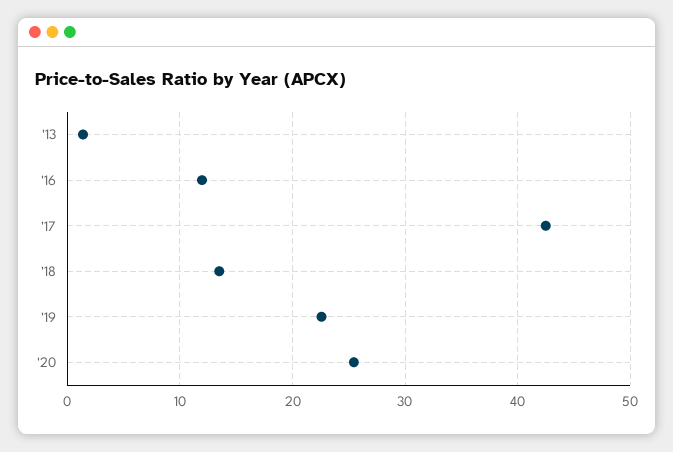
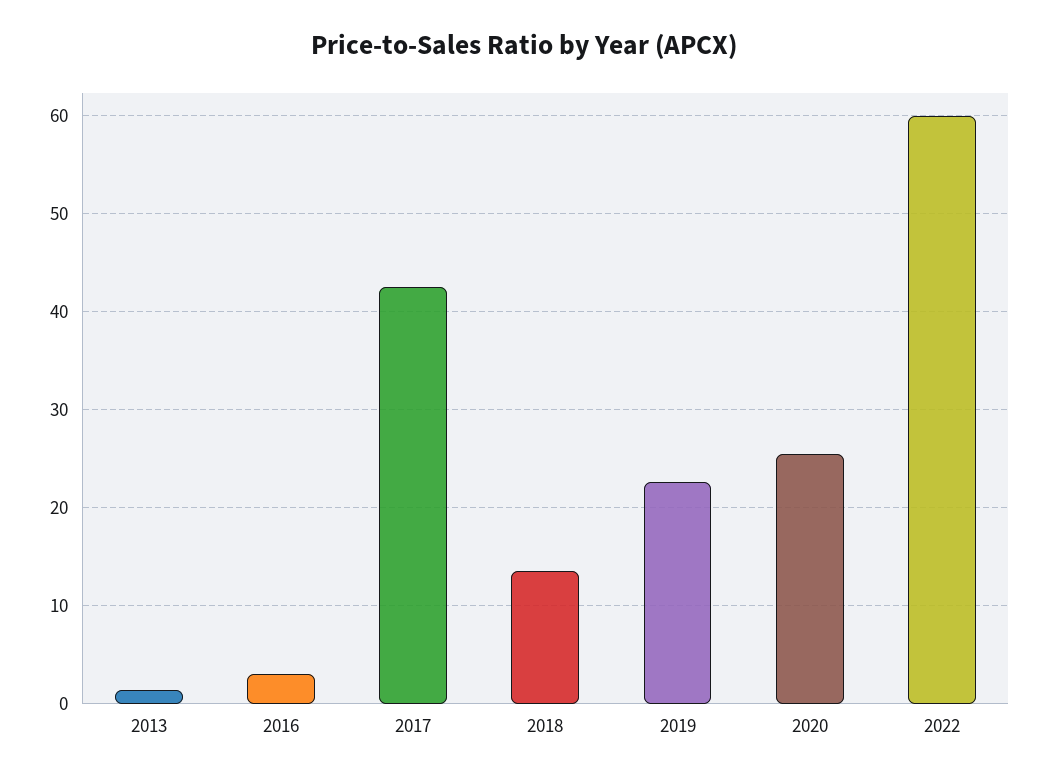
'16: 12 -> 3
2022: none -> 60

